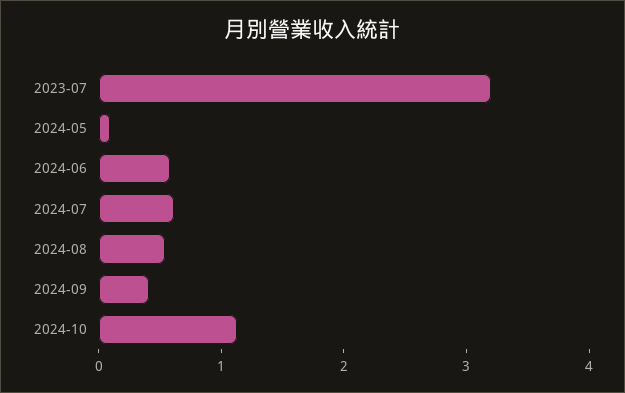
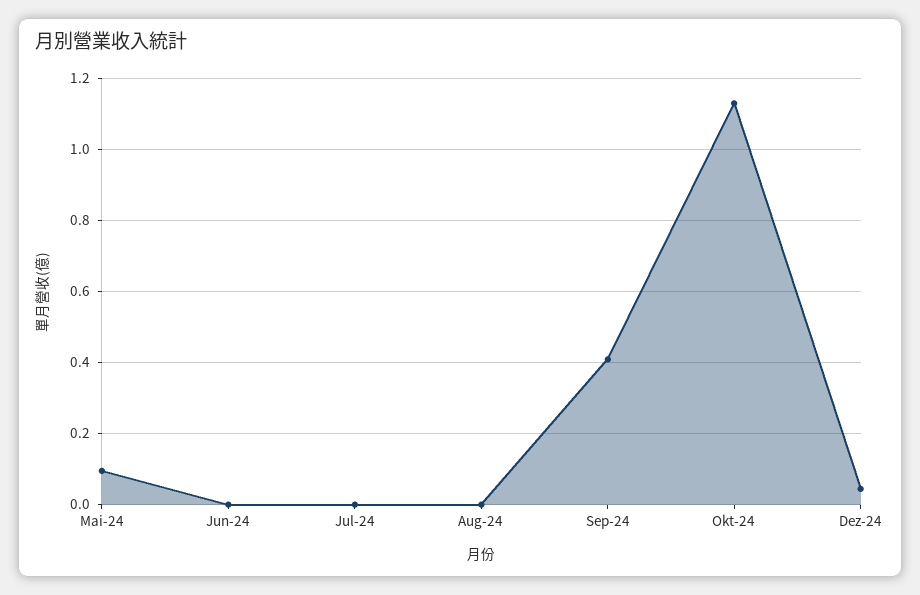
2023-07: 3.2 -> none
2024-06: 0.6 -> 0
2024-07: 0.6 -> 0
2024-08: 0.6 -> 0
Dez-24: none -> 0.04

